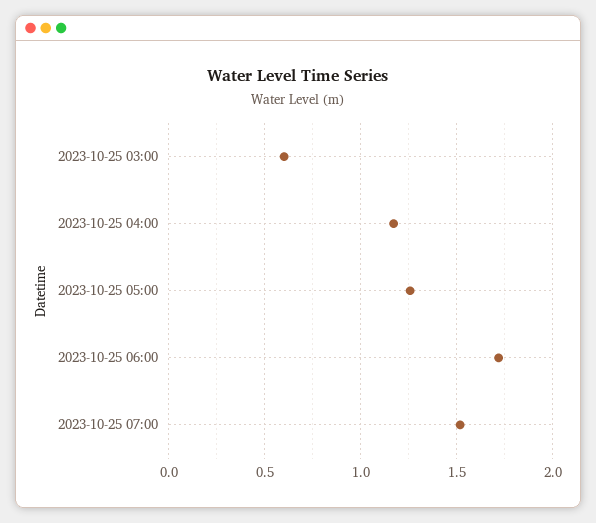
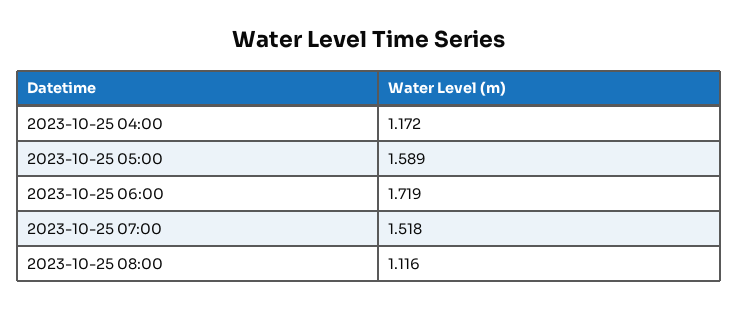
2023-10-25 03:00: 0.6 -> none
2023-10-25 05:00: 1.25 -> 1.589
2023-10-25 08:00: none -> 1.116

